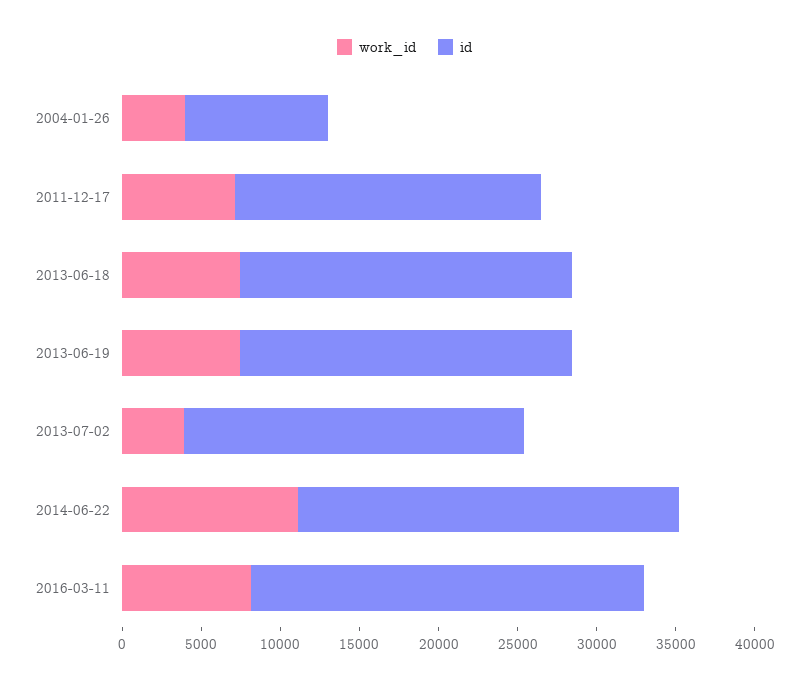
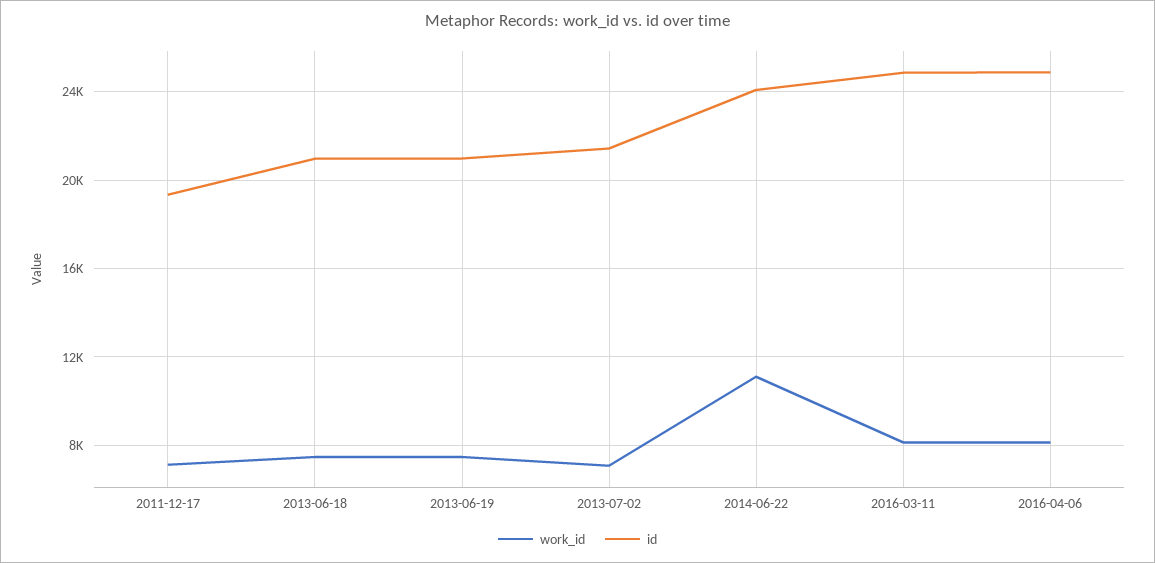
work_id, 2004-01-26: 4000 -> none
id, 2004-01-26: 9000 -> none
work_id, 2013-07-02: 4000 -> 7000
work_id, 2016-04-06: none -> 8000
id, 2016-04-06: none -> 25000

